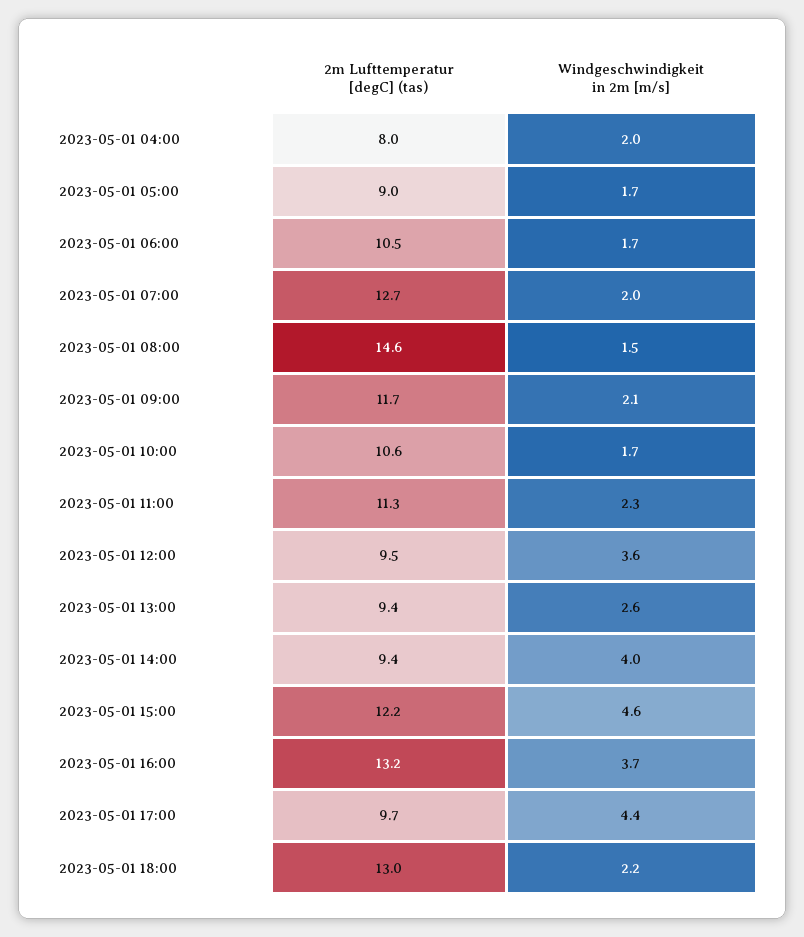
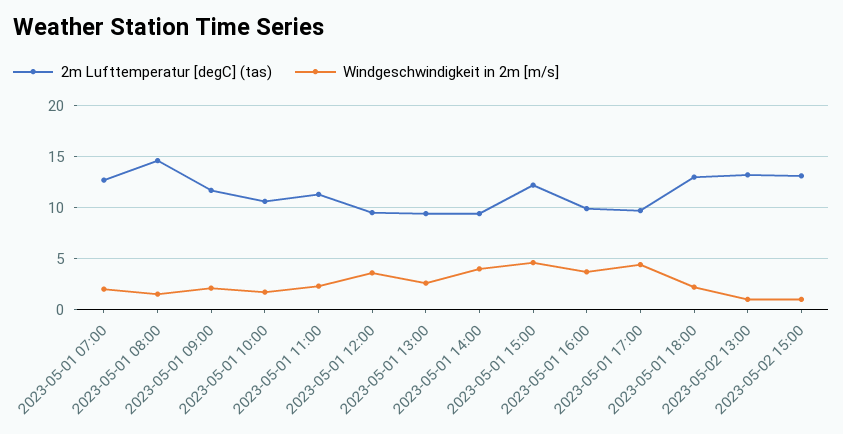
2m Lufttemperatur [degC] (tas), 2023-05-01 04:00: 8 -> none
Windgeschwindigkeit in 2m [m/s], 2023-05-01 04:00: 2 -> none
2m Lufttemperatur [degC] (tas), 2023-05-01 05:00: 9 -> none
Windgeschwindigkeit in 2m [m/s], 2023-05-01 05:00: 1.7 -> none
2m Lufttemperatur [degC] (tas), 2023-05-01 06:00: 10.5 -> none
Windgeschwindigkeit in 2m [m/s], 2023-05-01 06:00: 1.7 -> none
2m Lufttemperatur [degC] (tas), 2023-05-01 16:00: 13.2 -> 10
2m Lufttemperatur [degC] (tas), 2023-05-02 13:00: none -> 13
Windgeschwindigkeit in 2m [m/s], 2023-05-02 13:00: none -> 1
2m Lufttemperatur [degC] (tas), 2023-05-02 15:00: none -> 13
Windgeschwindigkeit in 2m [m/s], 2023-05-02 15:00: none -> 1

